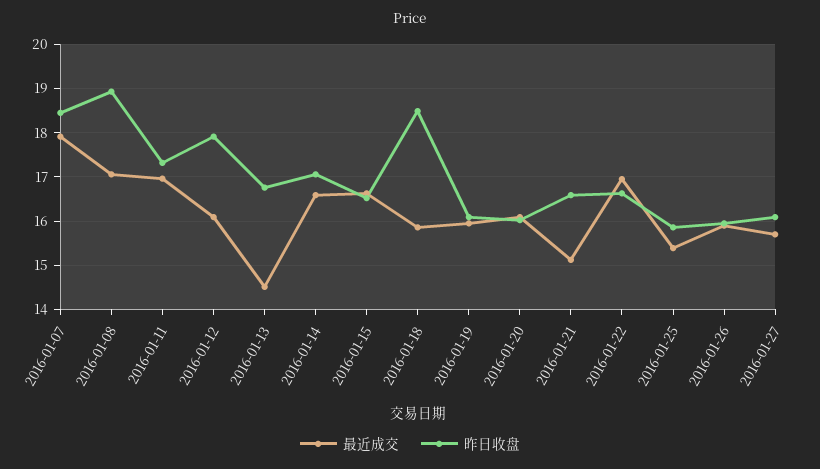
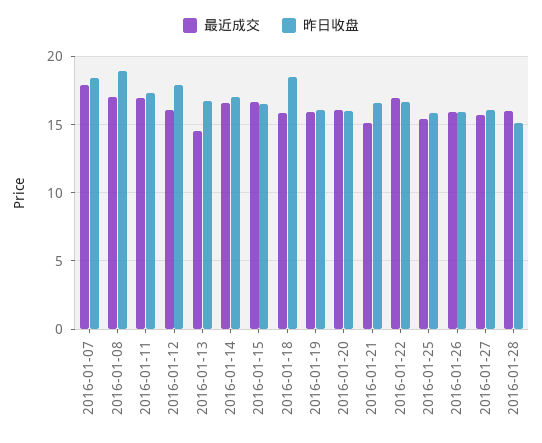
最近成交, 2016-01-28: none -> 16
昨日收盘, 2016-01-28: none -> 15

